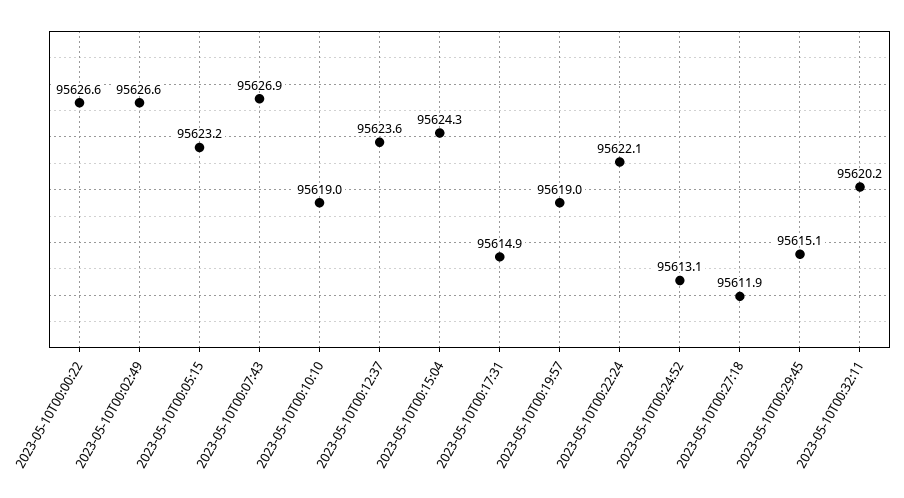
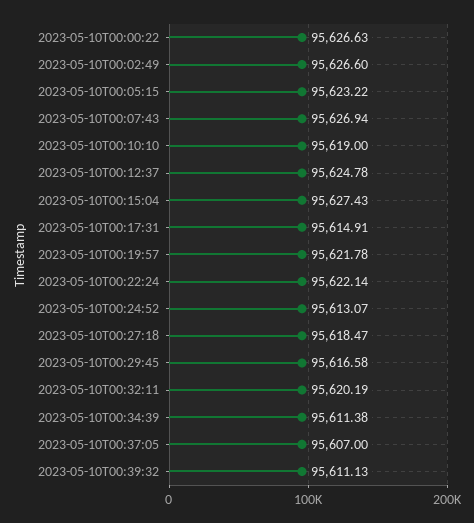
2023-05-10T00:12:37: 95623.6 -> 95624.78
2023-05-10T00:15:04: 95624.3 -> 95627.43
2023-05-10T00:19:57: 95619 -> 95621.78
2023-05-10T00:27:18: 95611.9 -> 95618.47
2023-05-10T00:29:45: 95615.1 -> 95616.58
2023-05-10T00:34:39: none -> 95611.38
2023-05-10T00:37:05: none -> 95607
2023-05-10T00:39:32: none -> 95611.13

